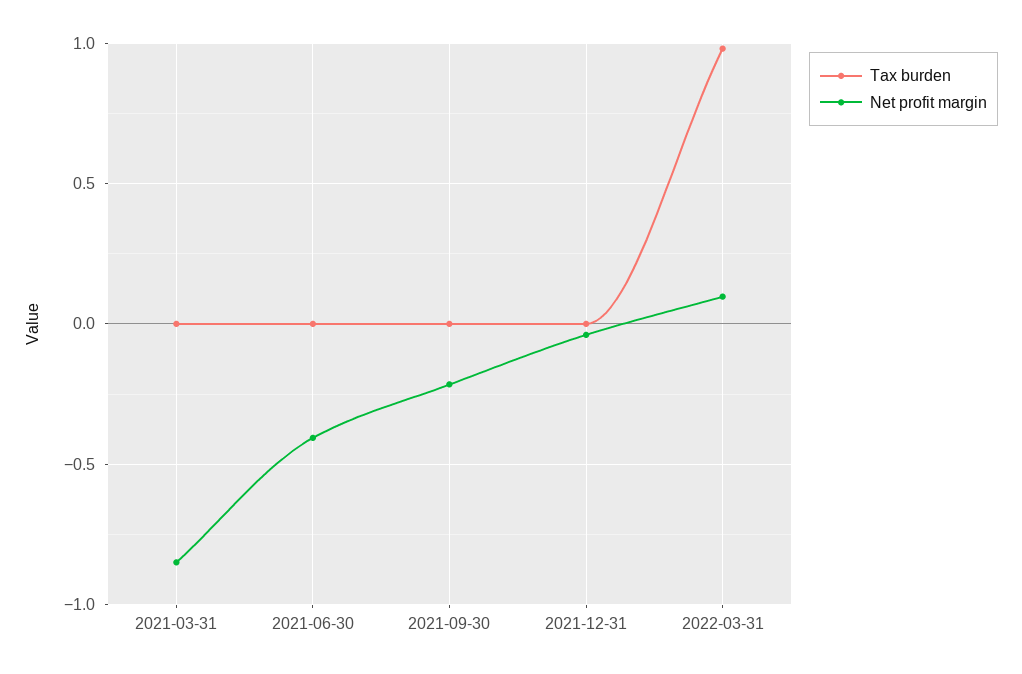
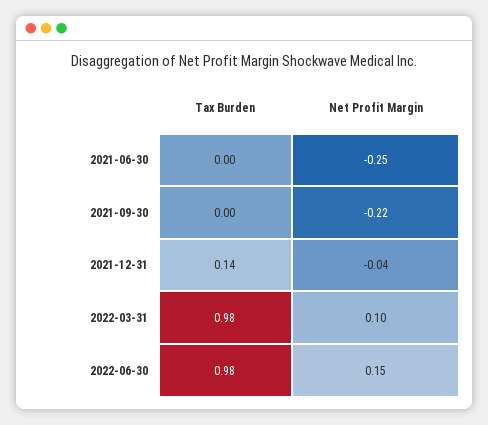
Tax burden, 2021-03-31: 0 -> none
Net profit margin, 2021-03-31: -0.85 -> none
Net profit margin, 2021-06-30: -0.4 -> -0.25
Tax burden, 2021-12-31: 0 -> 0.14
Tax burden, 2022-06-30: none -> 0.98
Net profit margin, 2022-06-30: none -> 0.15

